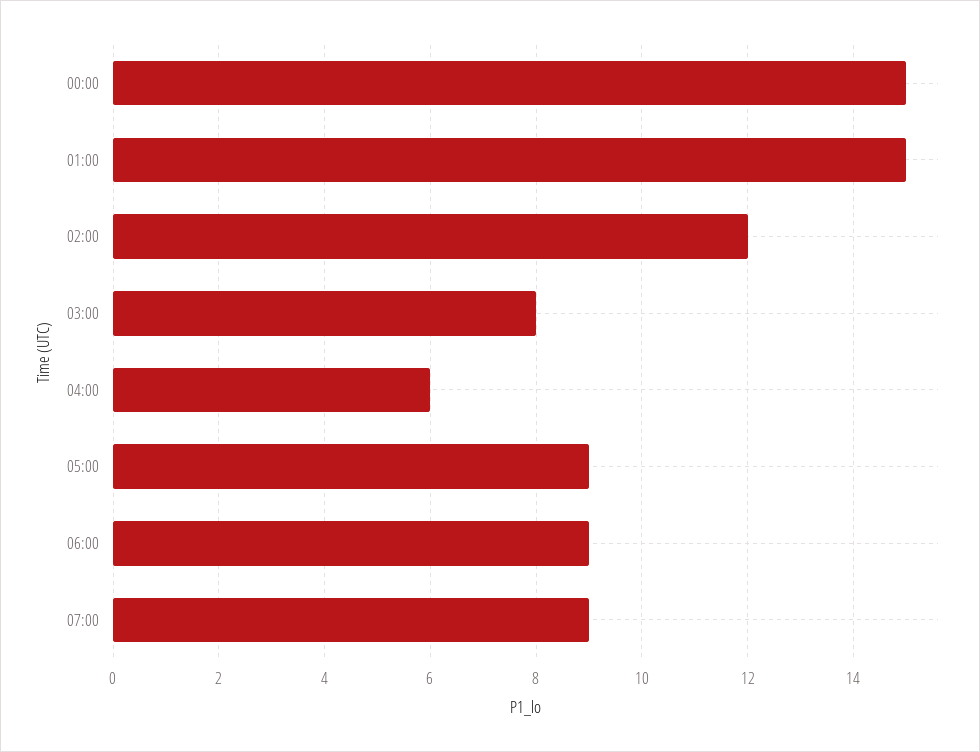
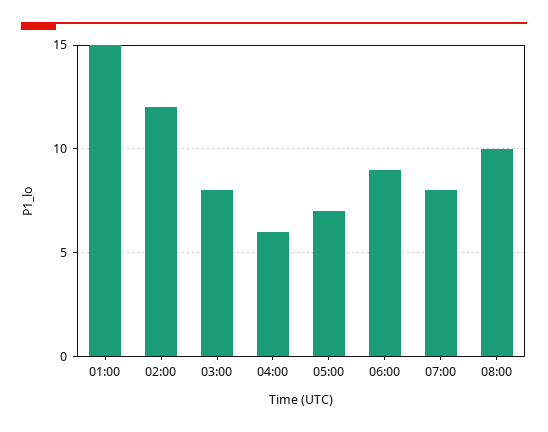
00:00: 15 -> none
05:00: 9 -> 7
07:00: 9 -> 8
08:00: none -> 10

